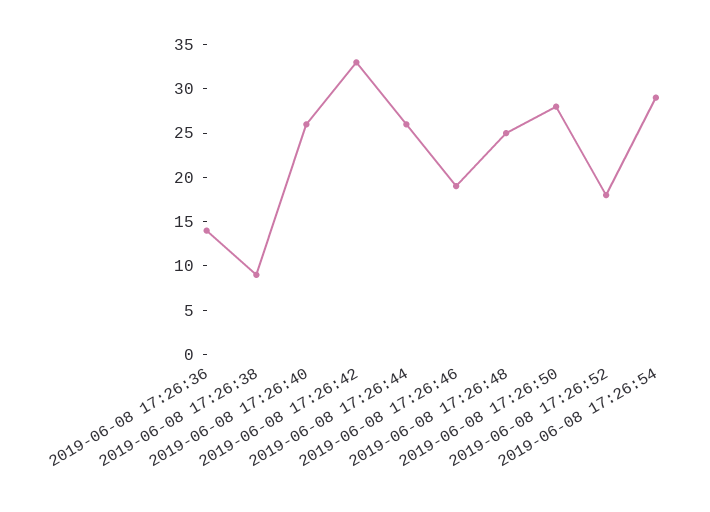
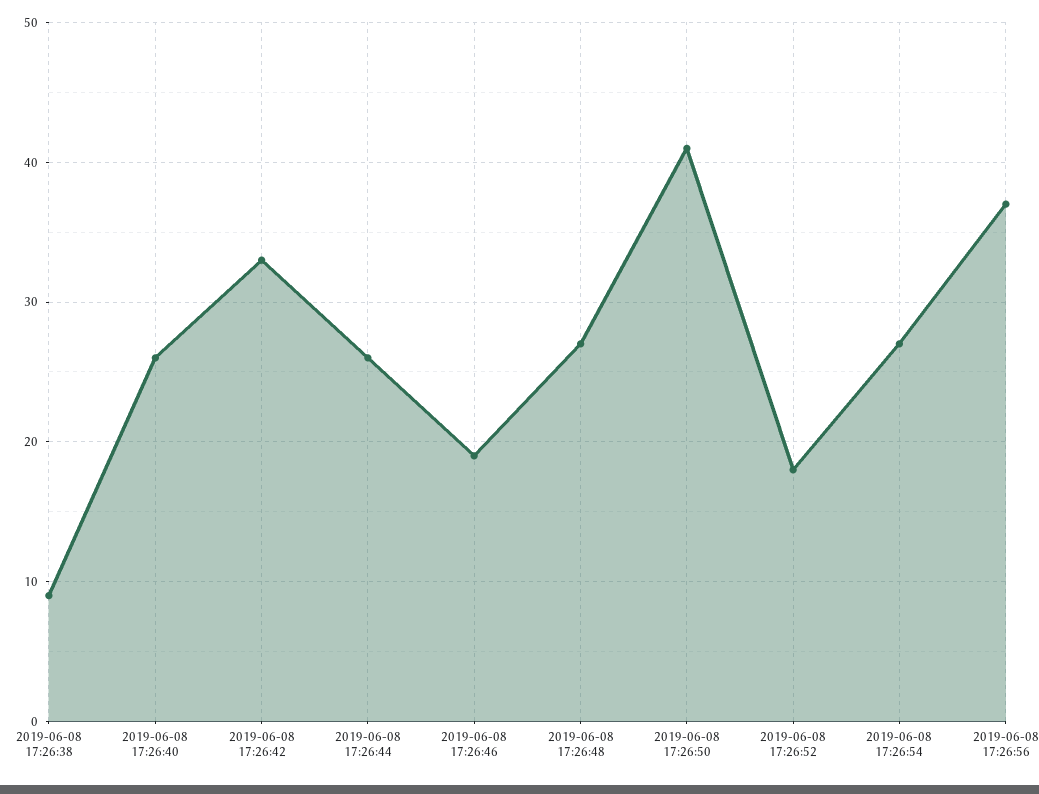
2019-06-08 17:26:36: 14 -> none
2019-06-08 17:26:48: 25 -> 27
2019-06-08 17:26:50: 28 -> 41
2019-06-08 17:26:54: 29 -> 27
2019-06-08 17:26:56: none -> 37

